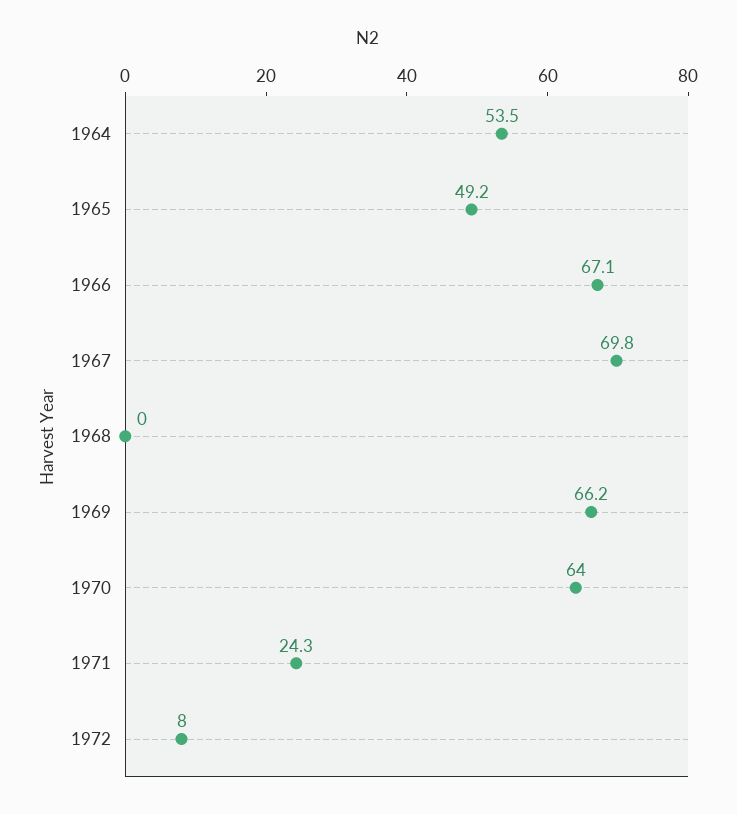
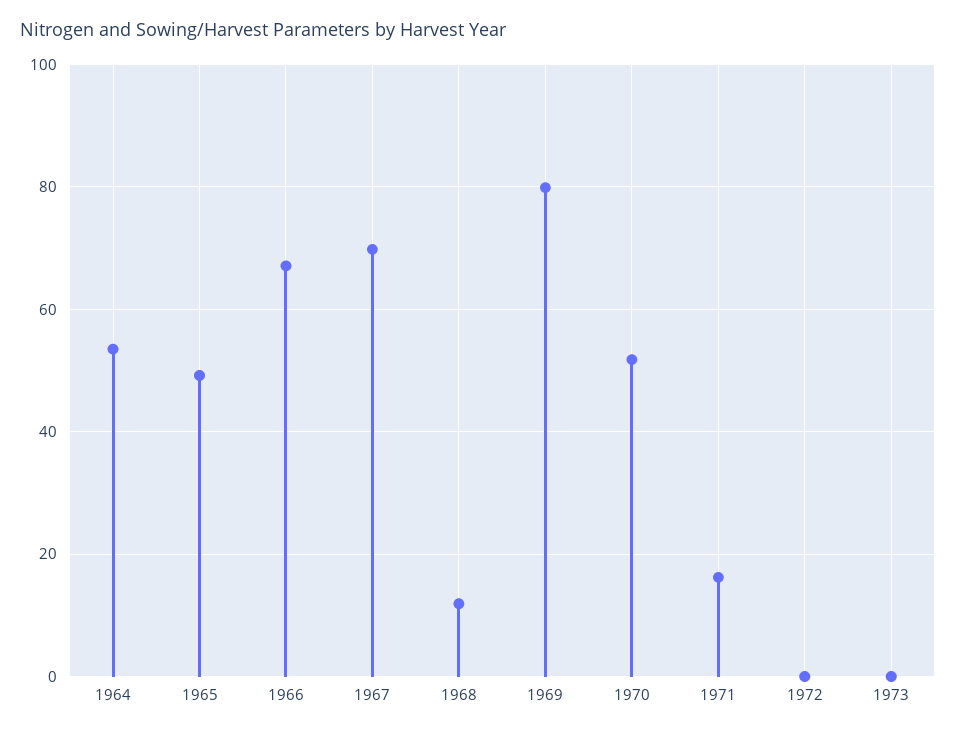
1968: 0 -> 12
1969: 66.2 -> 80
1970: 64 -> 52
1971: 24.3 -> 16
1972: 8 -> 0
1973: none -> 0

